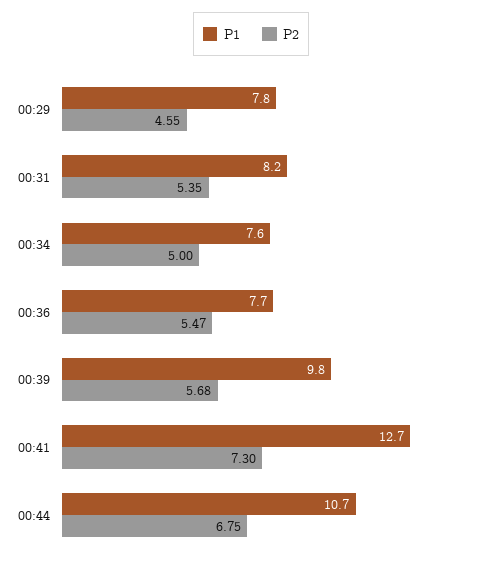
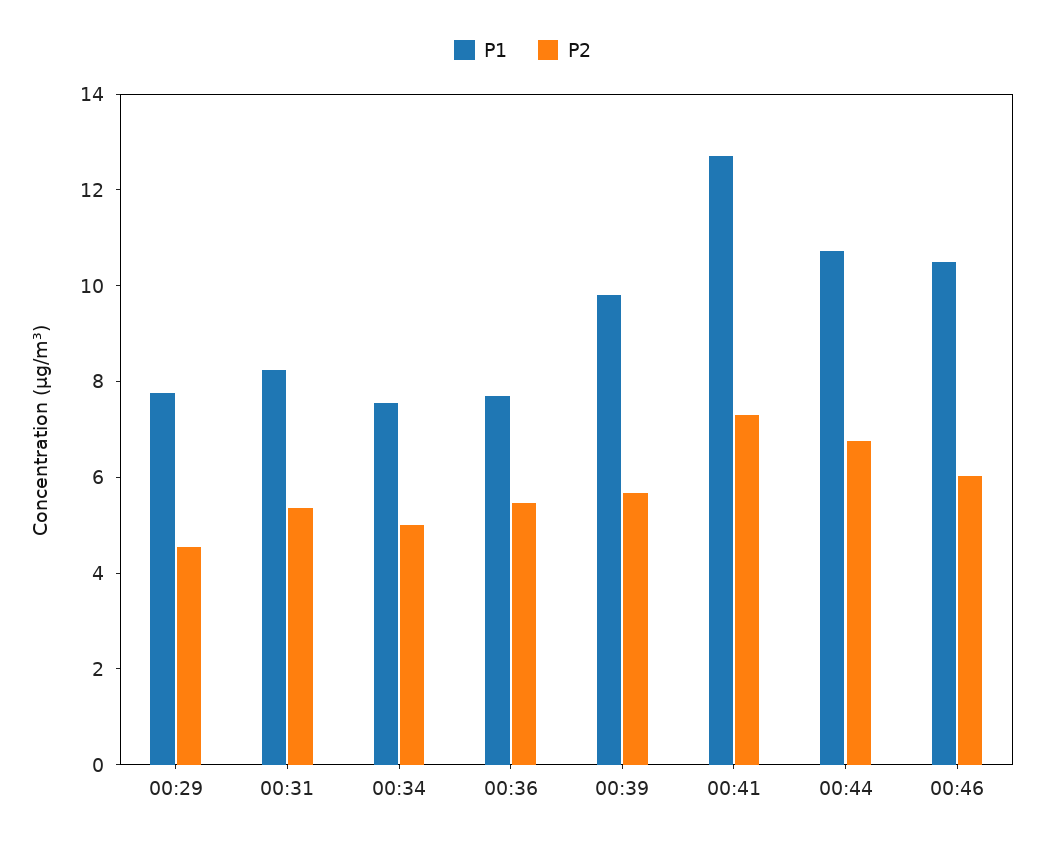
P1, 00:46: none -> 10.5
P2, 00:46: none -> 6

